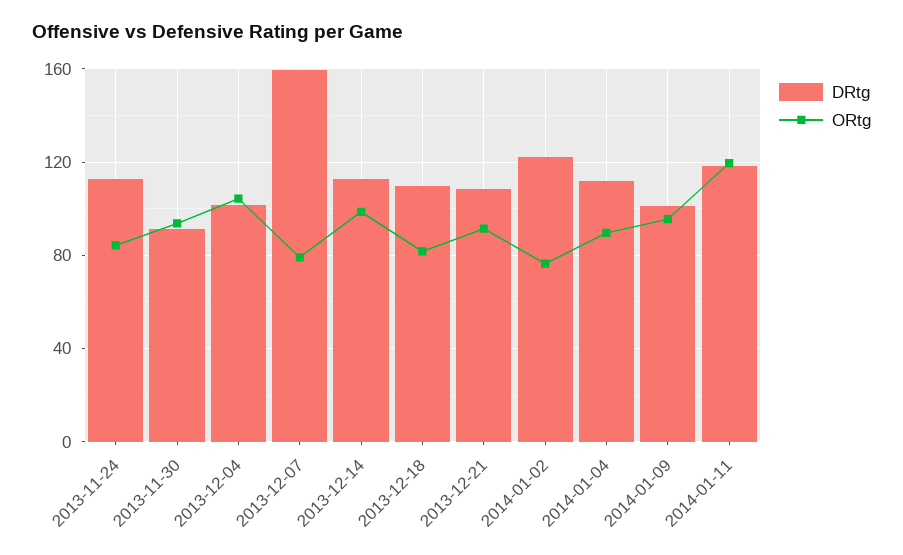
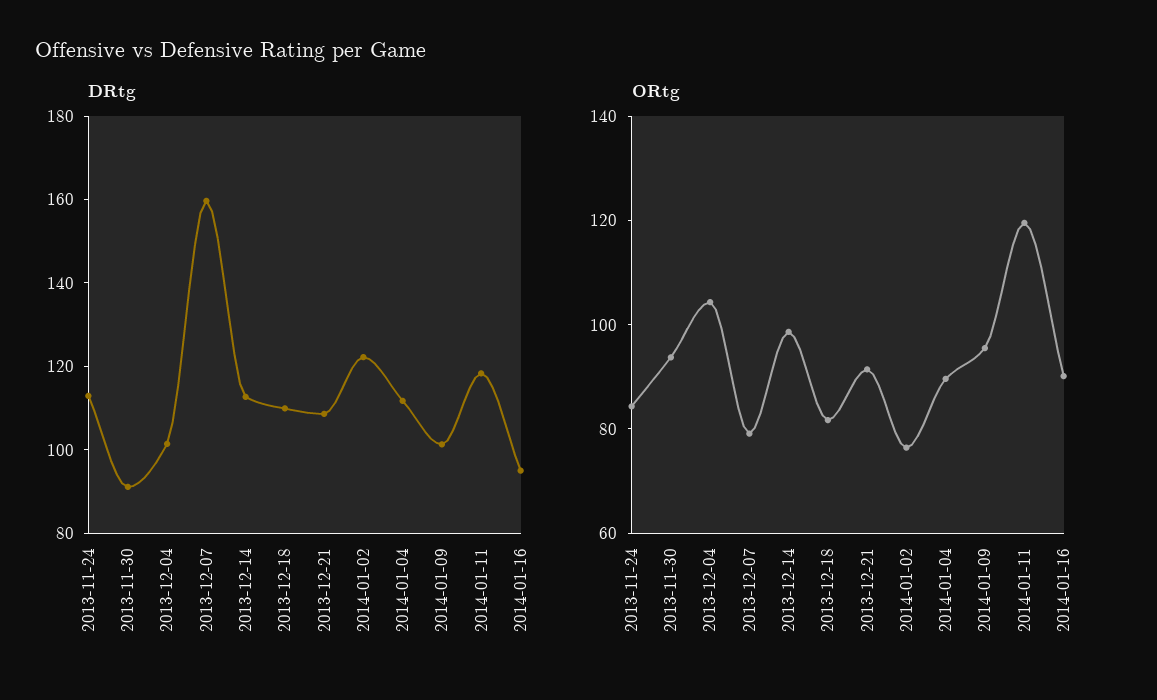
DRtg, 2014-01-16: none -> 95
ORtg, 2014-01-16: none -> 90

